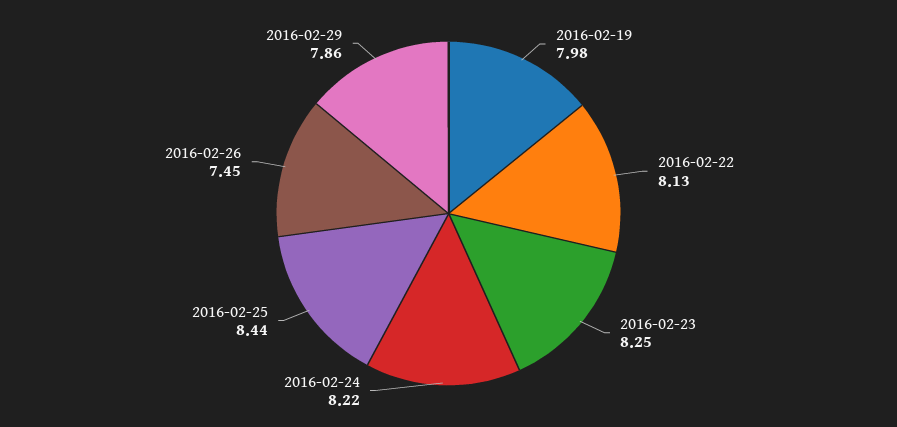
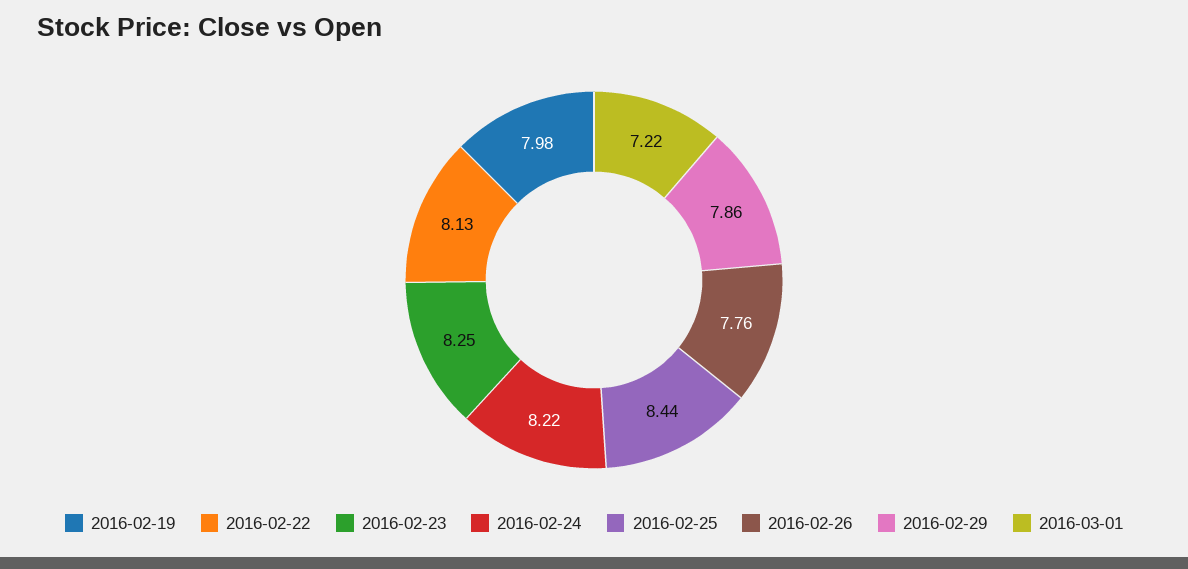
2016-02-26: 7.45 -> 7.76
2016-03-01: none -> 7.22

